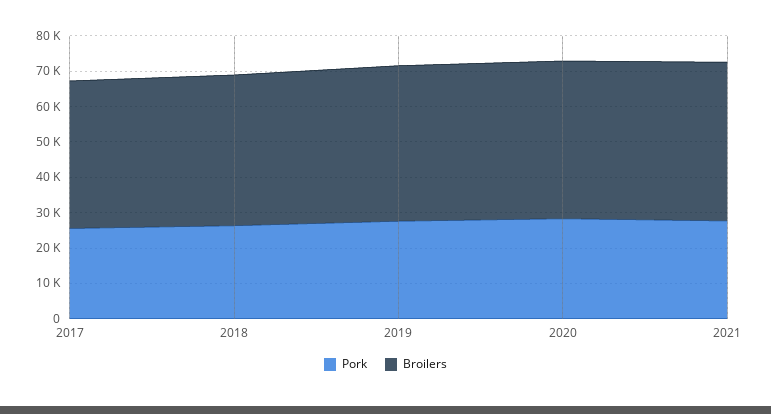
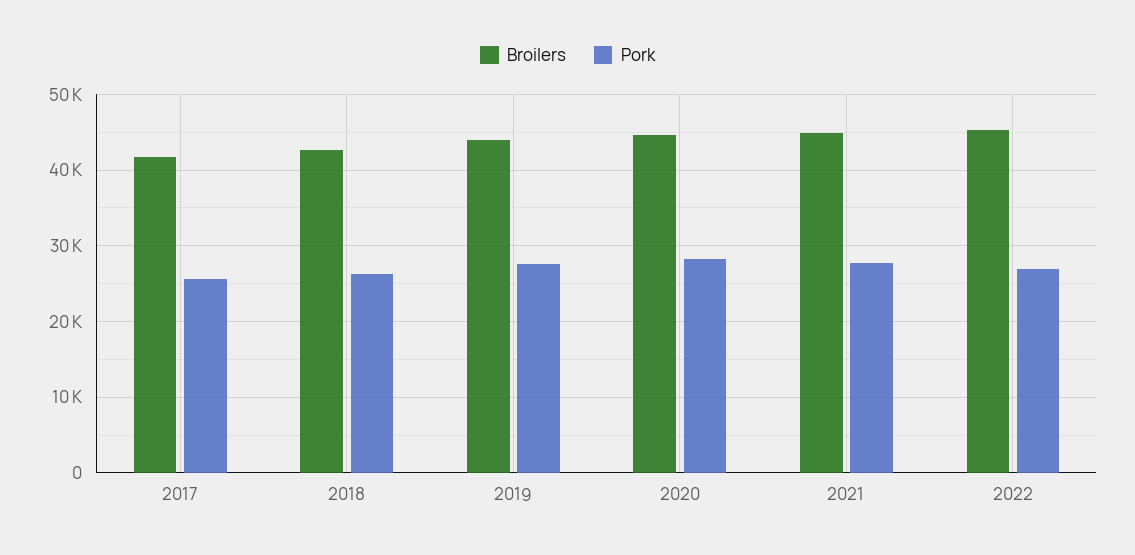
Broilers, 2022: none -> 45000
Pork, 2022: none -> 27000

